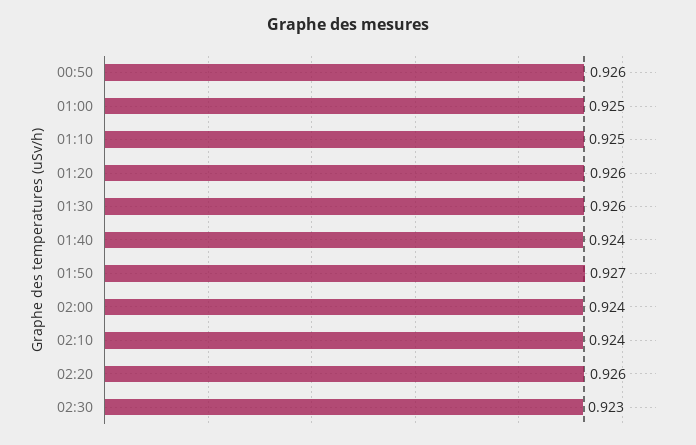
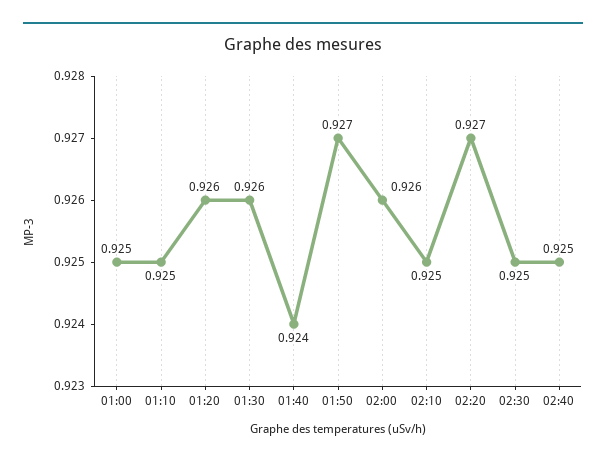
00:50: 0.926 -> none
02:00: 0.924 -> 0.926
02:10: 0.924 -> 0.925
02:20: 0.926 -> 0.927
02:30: 0.923 -> 0.925
02:40: none -> 0.925

